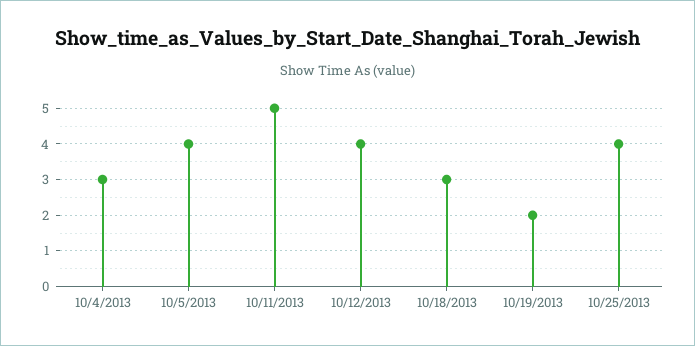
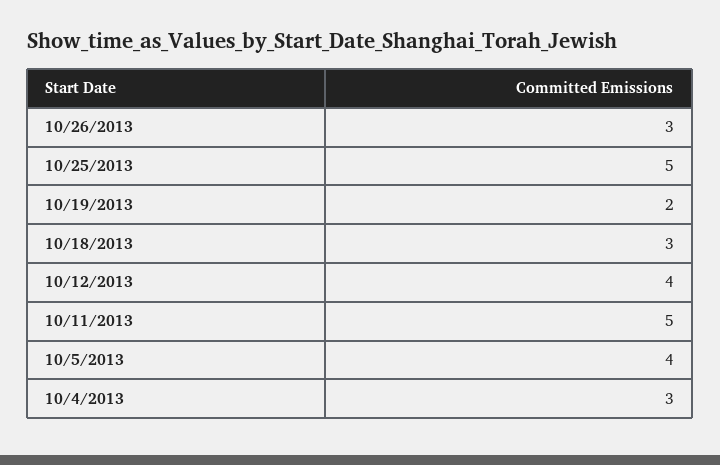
10/25/2013: 4 -> 5
10/26/2013: none -> 3

